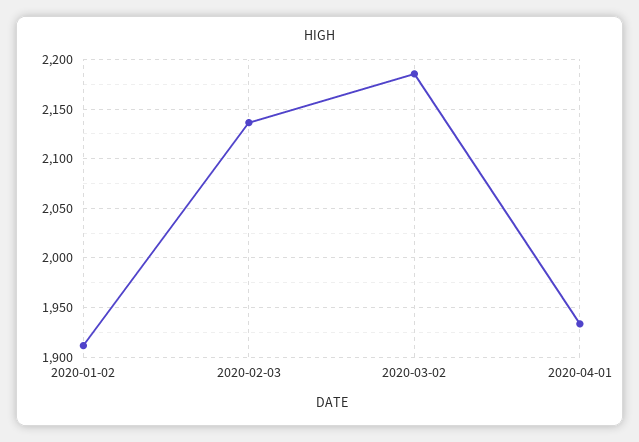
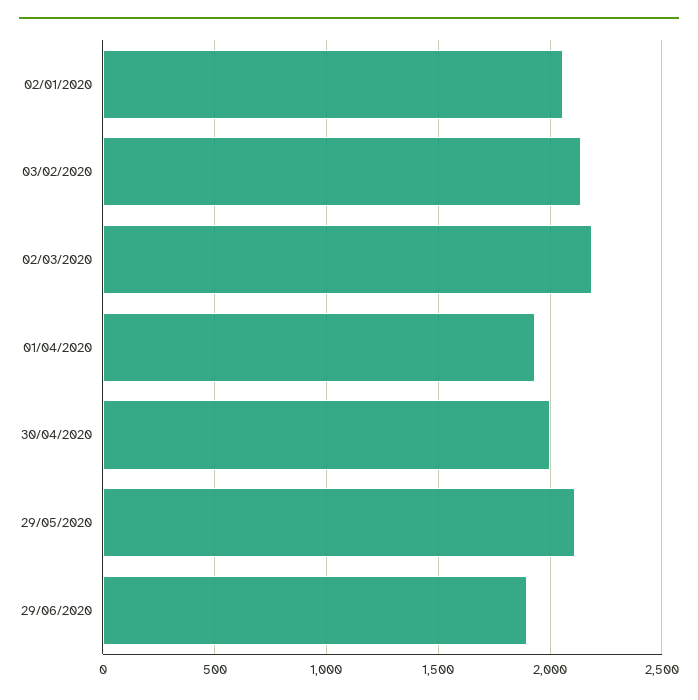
2020-01-02: 1910 -> 2050
30/04/2020: none -> 2000
29/05/2020: none -> 2100
29/06/2020: none -> 1900

